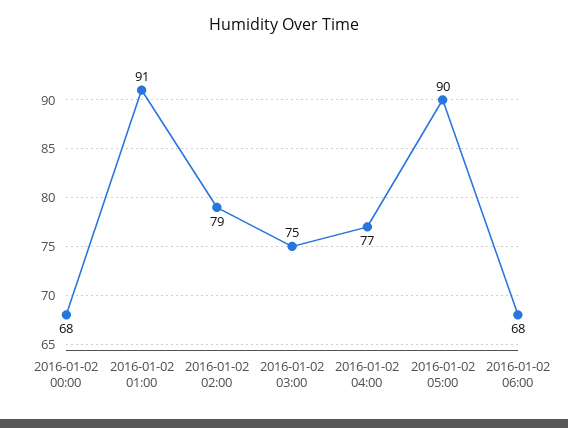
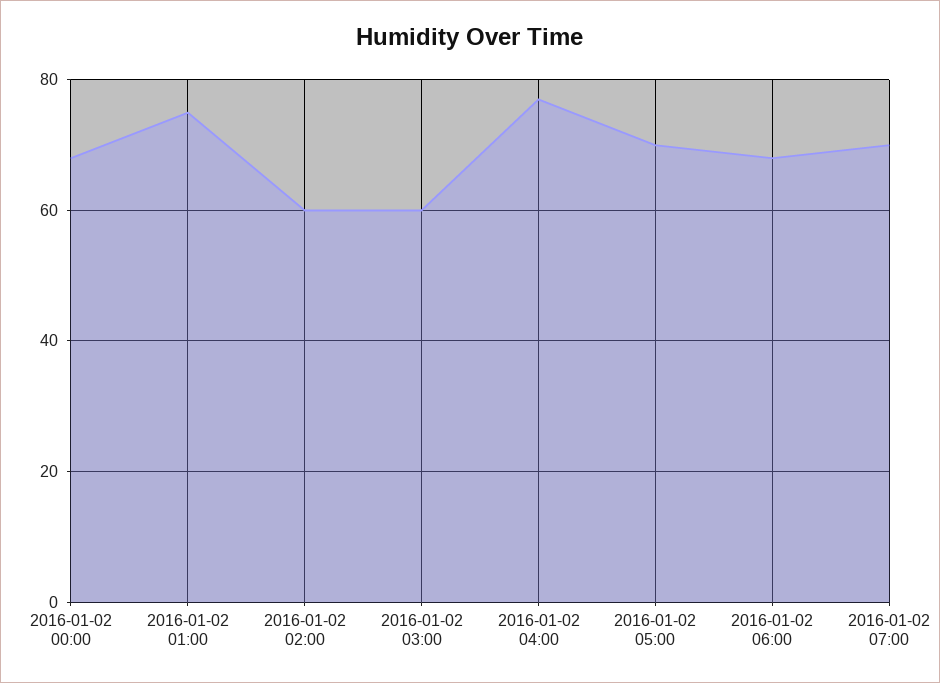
2016-01-02 01:00: 91 -> 75
2016-01-02 02:00: 79 -> 60
2016-01-02 03:00: 75 -> 60
2016-01-02 05:00: 90 -> 70
2016-01-02 07:00: none -> 70

